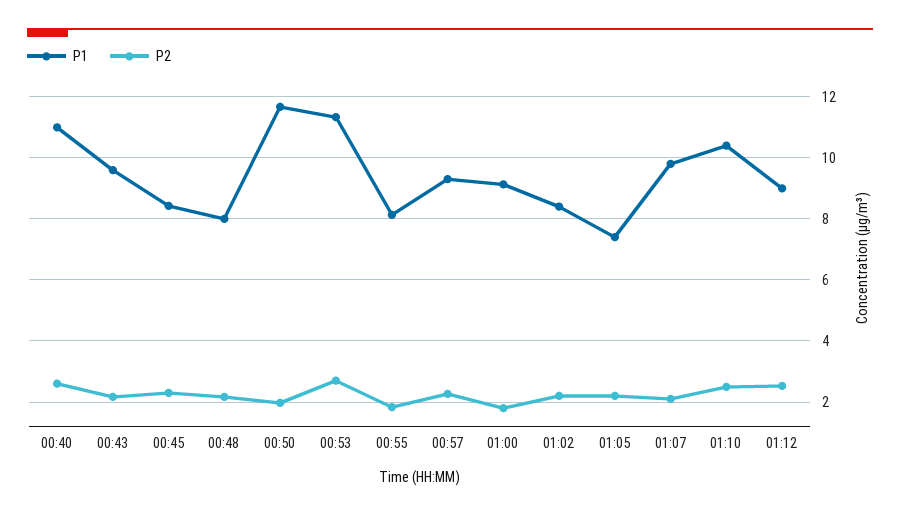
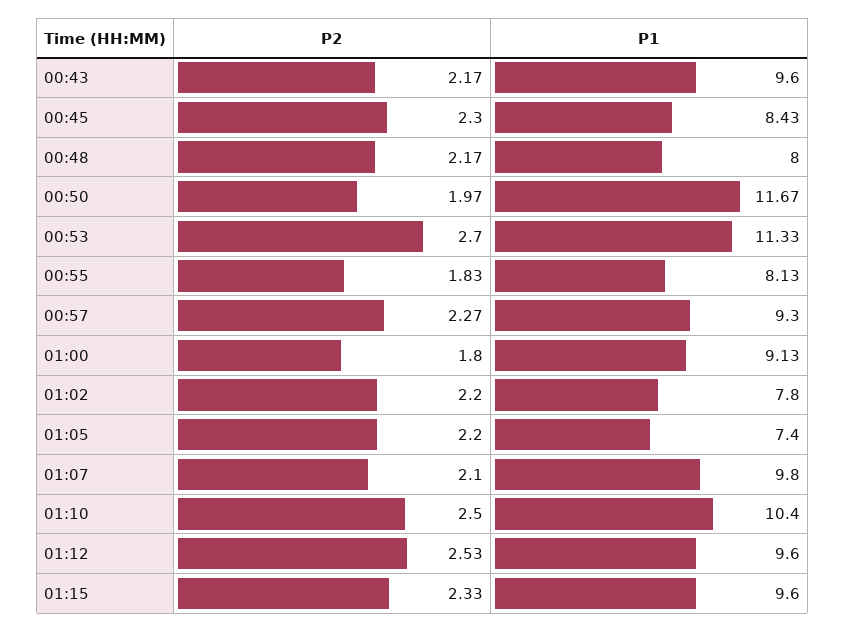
P1, 00:40: 11 -> none
P2, 00:40: 2.6 -> none
P1, 01:02: 8.4 -> 7.8
P1, 01:12: 9 -> 9.6
P2, 01:15: none -> 2.33
P1, 01:15: none -> 9.6

